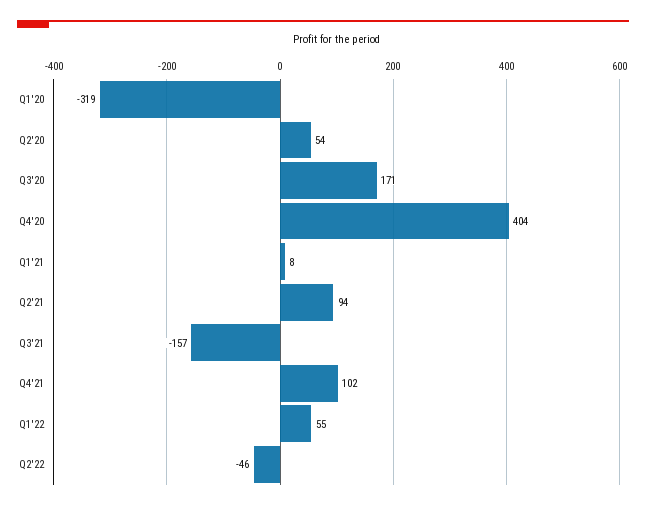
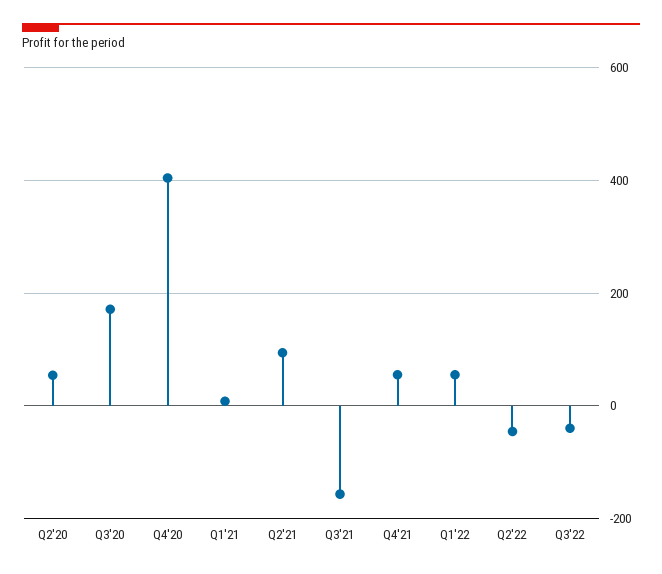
Q1'20: -319 -> none
Q4'21: 102 -> 60
Q3'22: none -> -40

